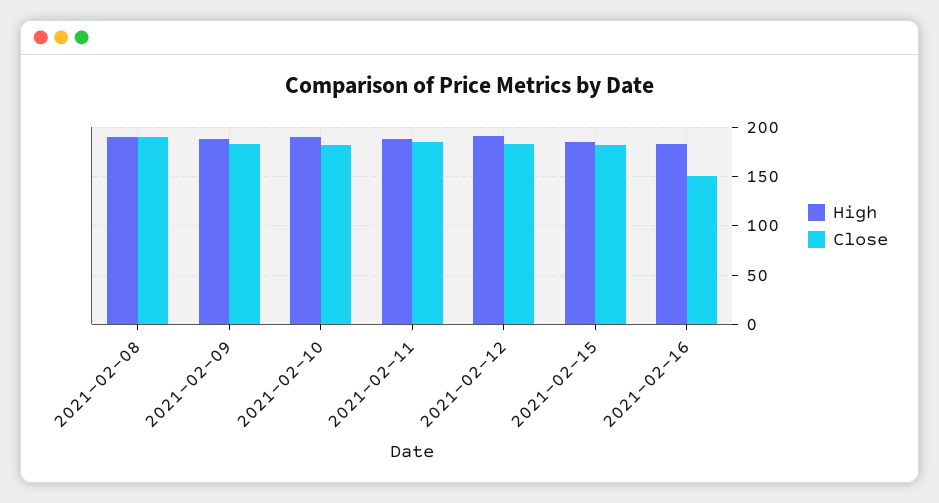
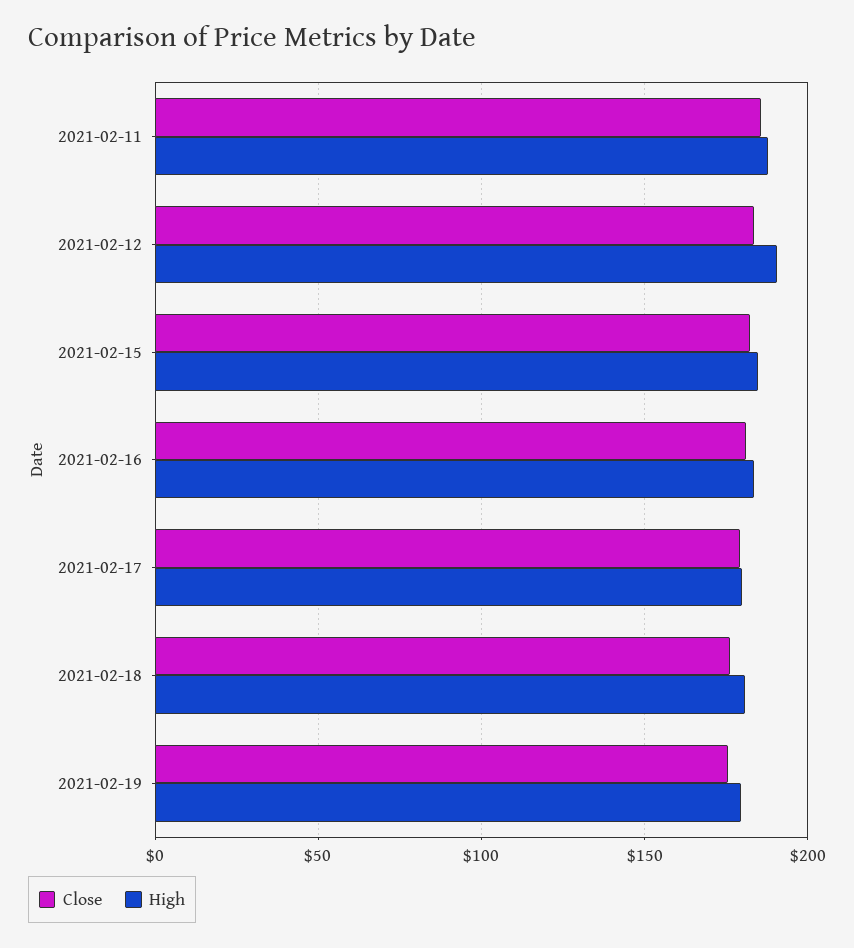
High, 2021-02-08: 190 -> none
Close, 2021-02-08: 190 -> none
High, 2021-02-09: 190 -> none
Close, 2021-02-09: 180 -> none
High, 2021-02-10: 190 -> none
Close, 2021-02-10: 180 -> none
Close, 2021-02-16: 150 -> 180
Close, 2021-02-17: none -> 180
High, 2021-02-17: none -> 180
Close, 2021-02-18: none -> 175
High, 2021-02-18: none -> 180
Close, 2021-02-19: none -> 175
High, 2021-02-19: none -> 180

